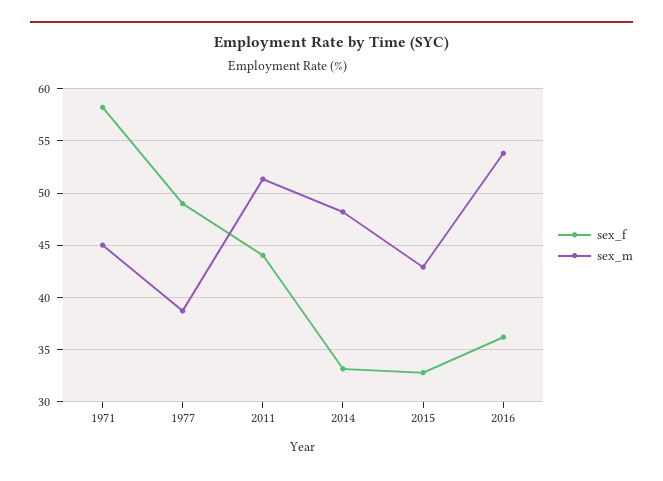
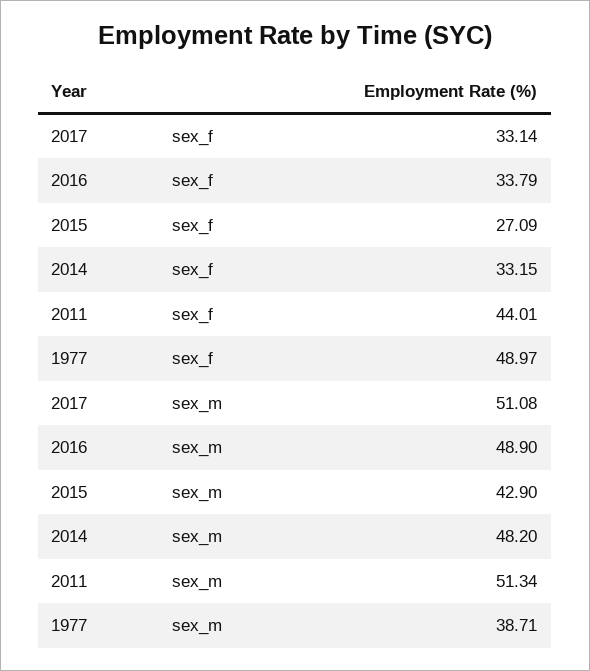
sex_f, 1971: 58 -> none
sex_m, 1971: 45 -> none
sex_f, 2015: 33 -> 27.09
sex_f, 2016: 36 -> 33.79
sex_m, 2016: 54 -> 48.9
sex_f, 2017: none -> 33.14
sex_m, 2017: none -> 51.08

